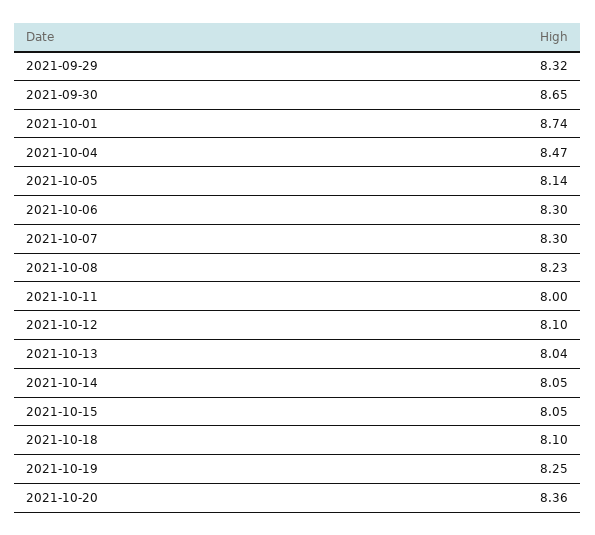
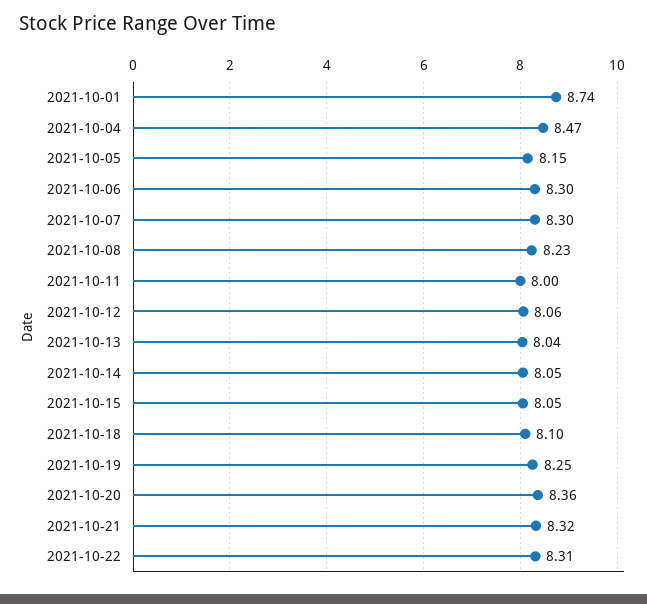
2021-09-29: 8.32 -> none
2021-09-30: 8.65 -> none
2021-10-05: 8.14 -> 8.15
2021-10-12: 8.1 -> 8.06
2021-10-21: none -> 8.32
2021-10-22: none -> 8.31

